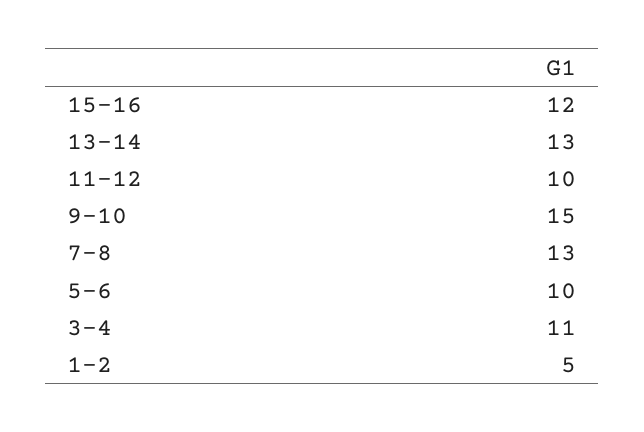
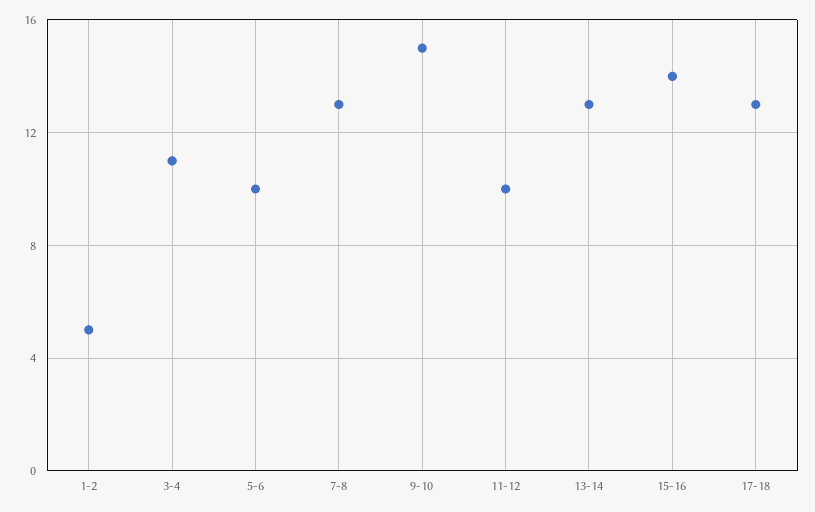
15-16: 12 -> 14
17-18: none -> 13

